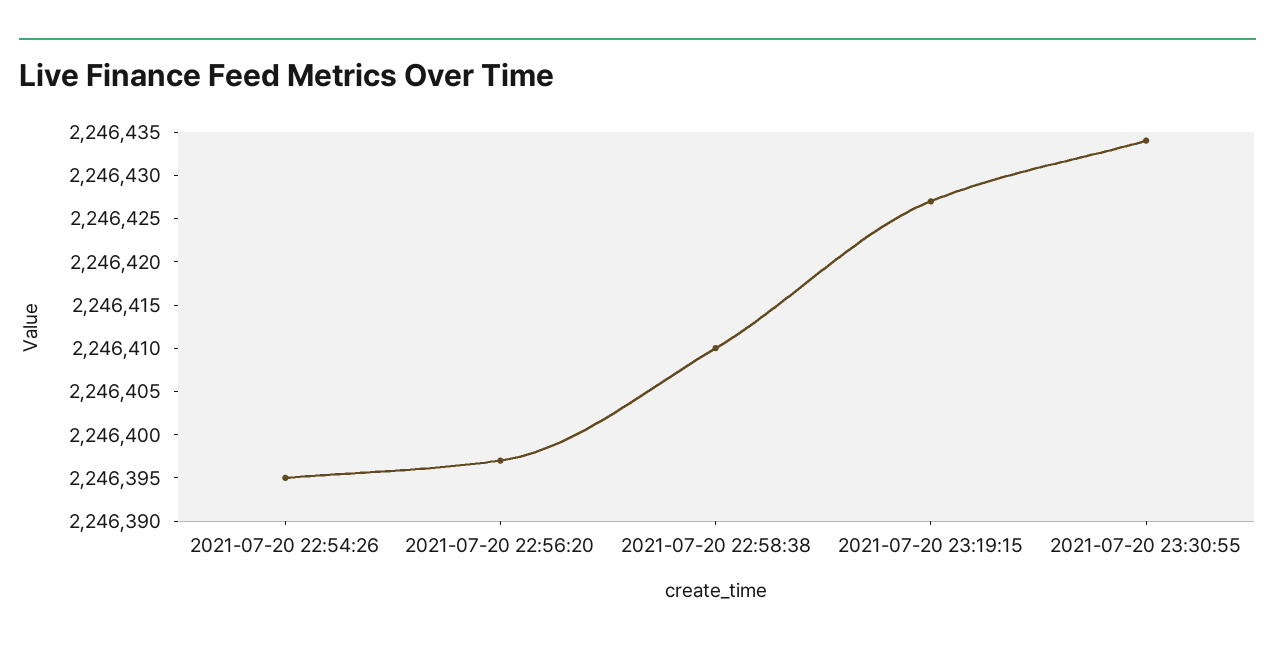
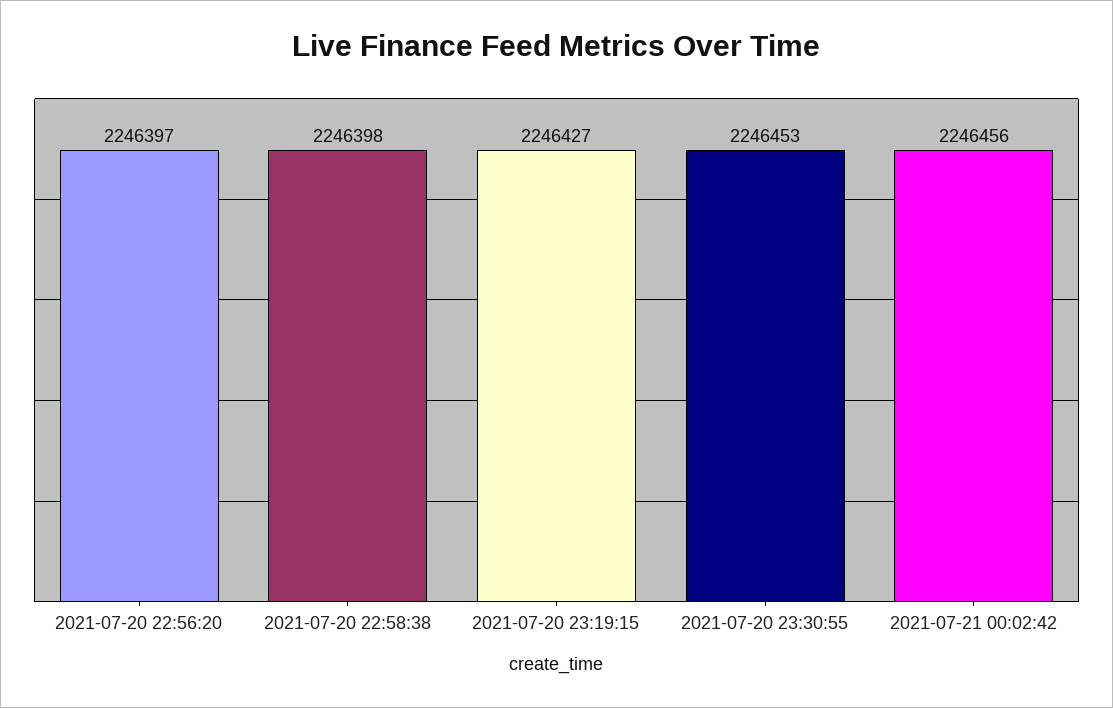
2021-07-20 22:54:26: 2246395 -> none
2021-07-20 22:58:38: 2246410 -> 2246398
2021-07-20 23:30:55: 2246434 -> 2246453
2021-07-21 00:02:42: none -> 2246456

